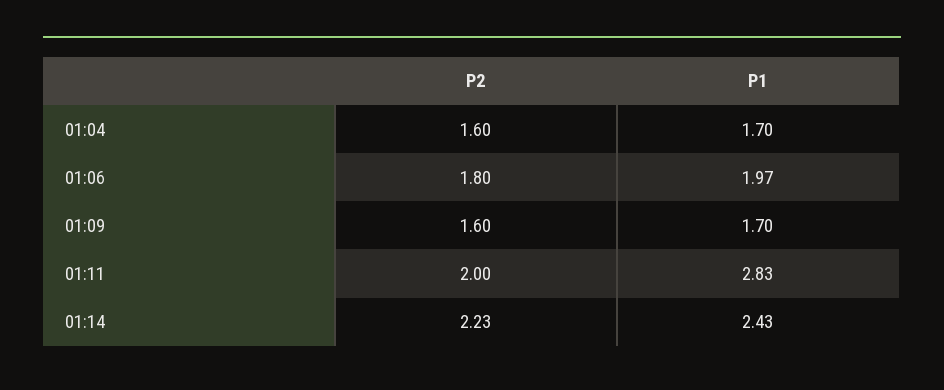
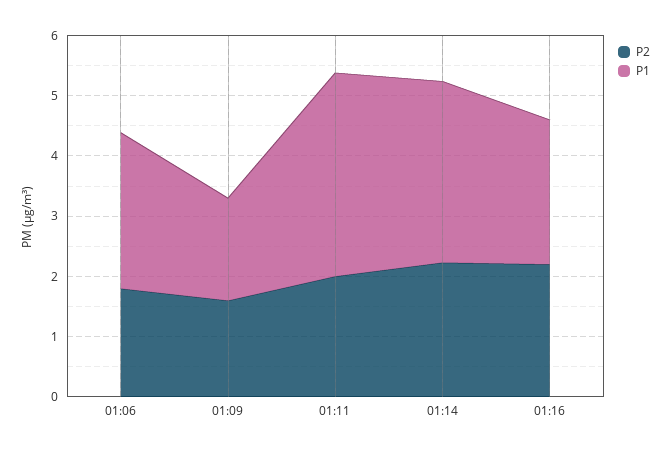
P2, 01:04: 1.6 -> none
P1, 01:04: 1.7 -> none
P1, 01:06: 1.97 -> 2.6
P1, 01:11: 2.83 -> 3.4
P1, 01:14: 2.43 -> 3
P2, 01:16: none -> 2.2
P1, 01:16: none -> 2.4

